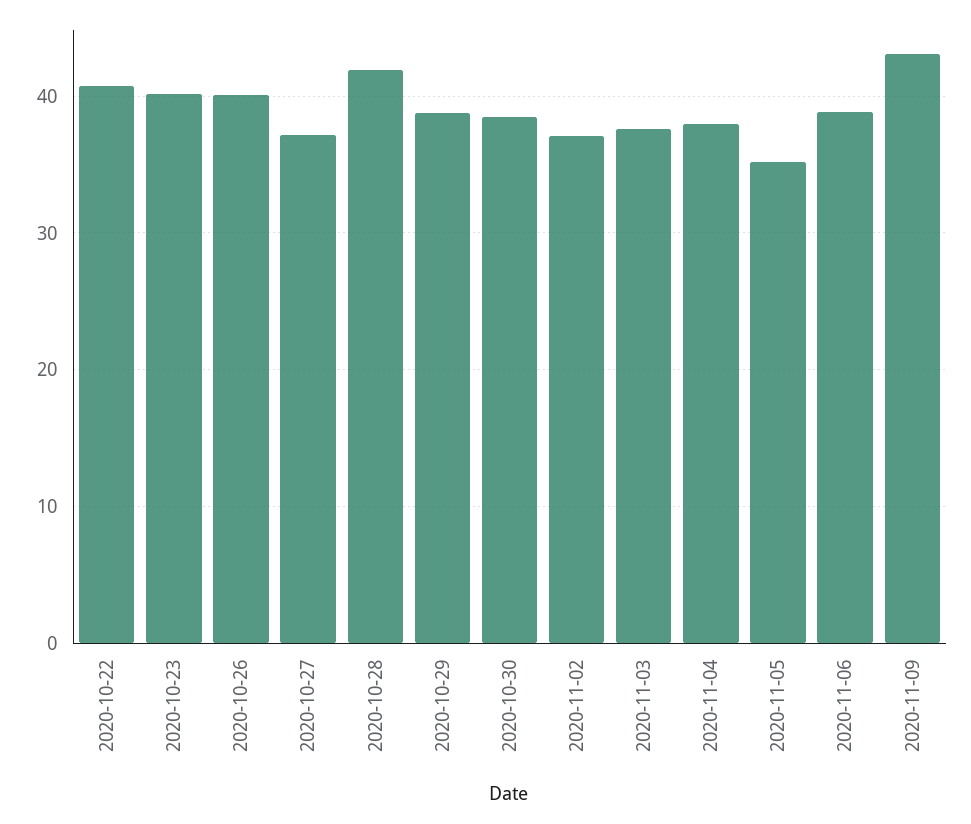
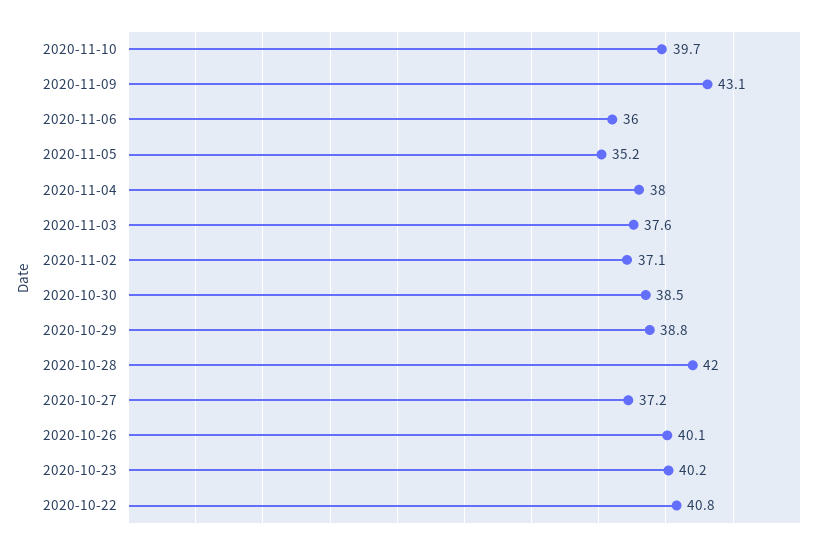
2020-11-06: 39 -> 36
2020-11-10: none -> 39.7

